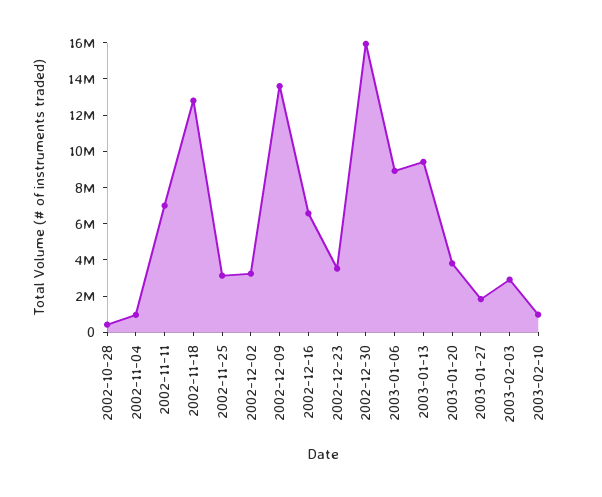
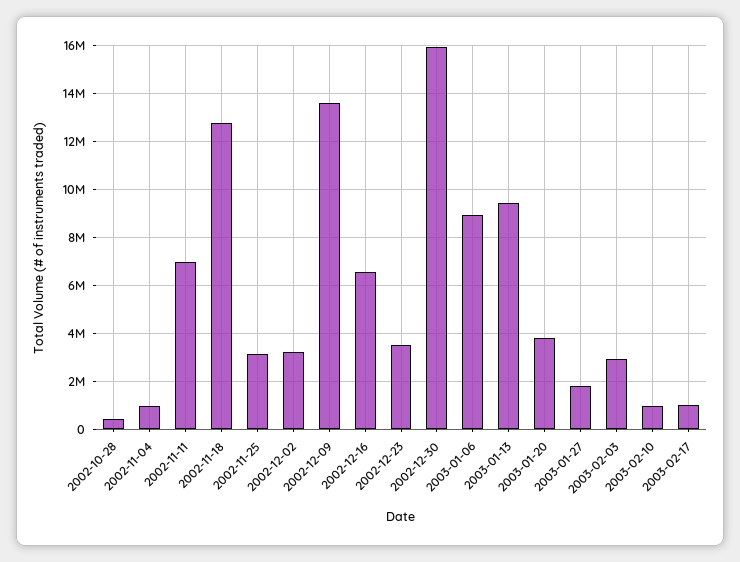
2003-02-17: none -> 1000000

